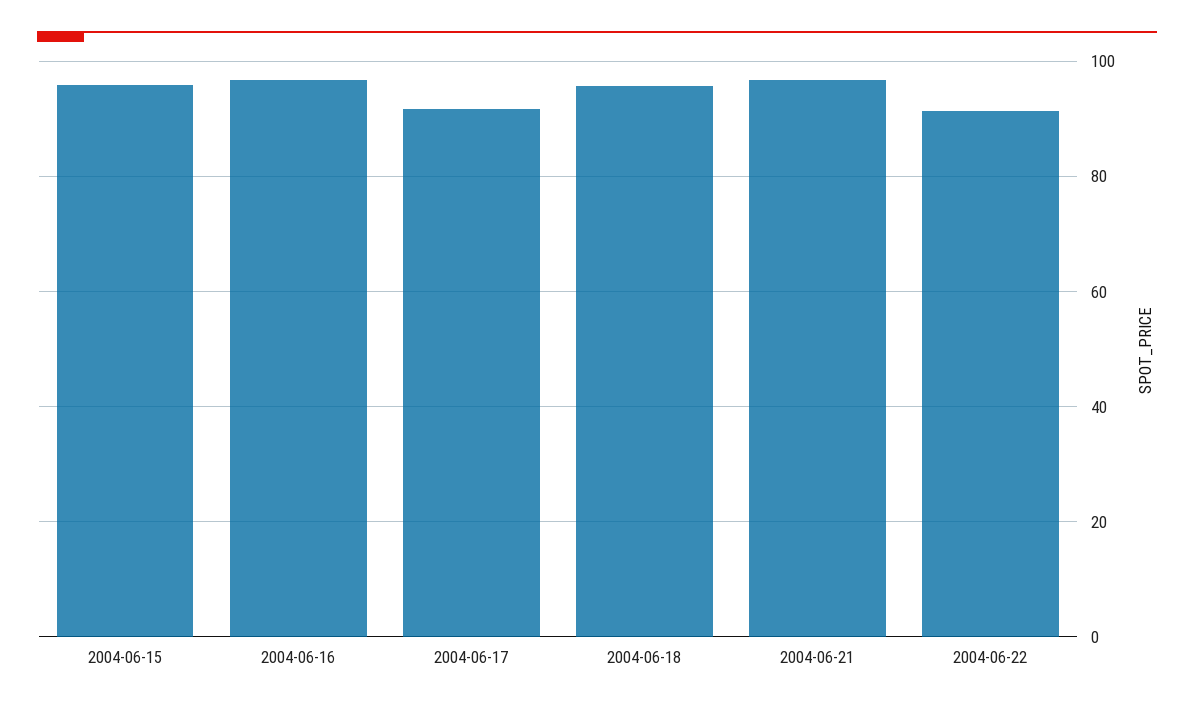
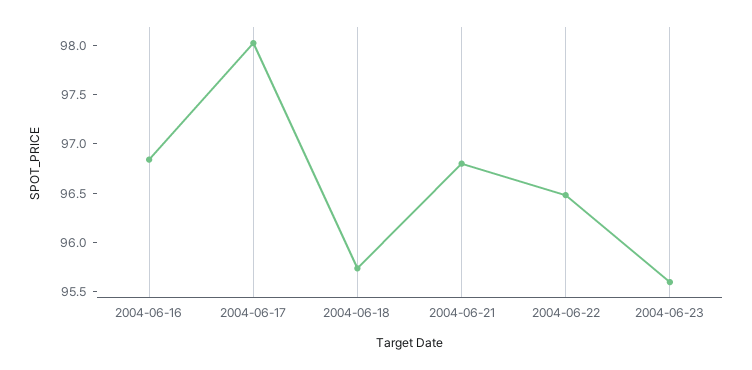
2004-06-15: 96 -> none
2004-06-17: 92 -> 98
2004-06-22: 92 -> 96.5
2004-06-23: none -> 95.6

